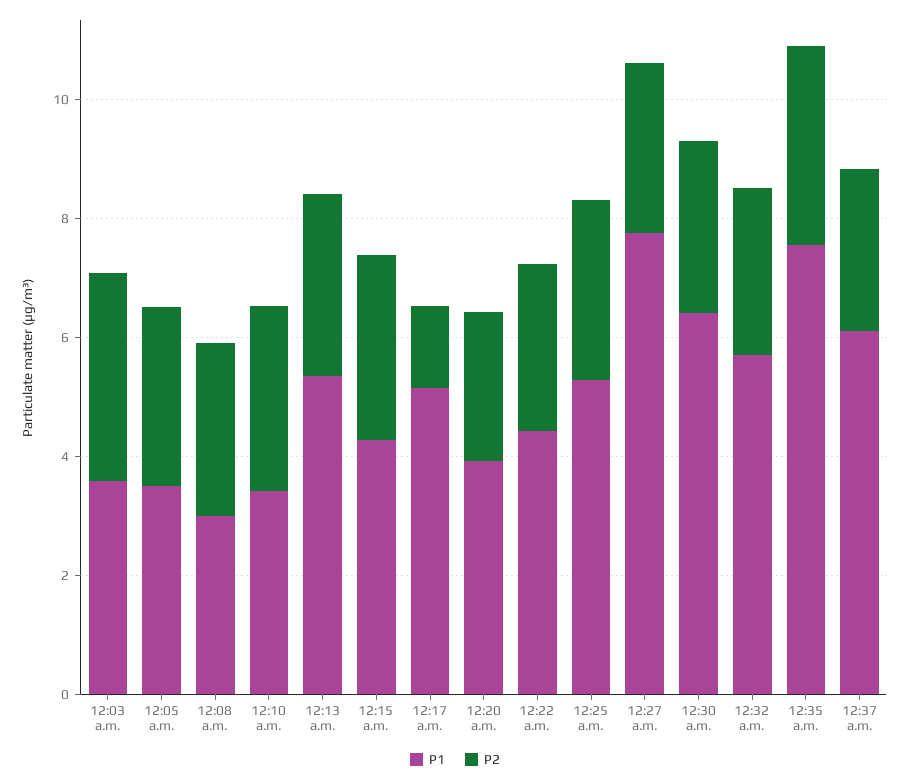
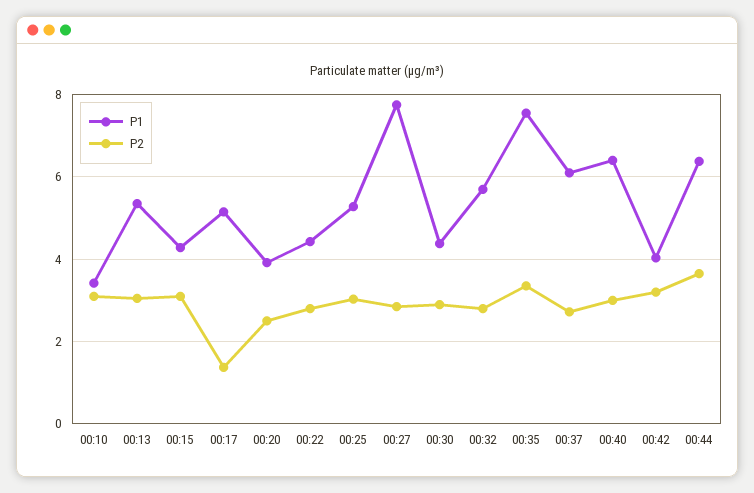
P1, 12:03 a.m.: 3.5 -> none
P2, 12:03 a.m.: 3.5 -> none
P1, 12:05 a.m.: 3.5 -> none
P2, 12:05 a.m.: 3 -> none
P1, 12:08 a.m.: 3 -> none
P2, 12:08 a.m.: 3 -> none
P1, 12:30 a.m.: 6.5 -> 4.4
P1, 00:40: none -> 6.4
P2, 00:40: none -> 3
P1, 00:42: none -> 4
P2, 00:42: none -> 3.2
P1, 00:44: none -> 6.4
P2, 00:44: none -> 3.6

